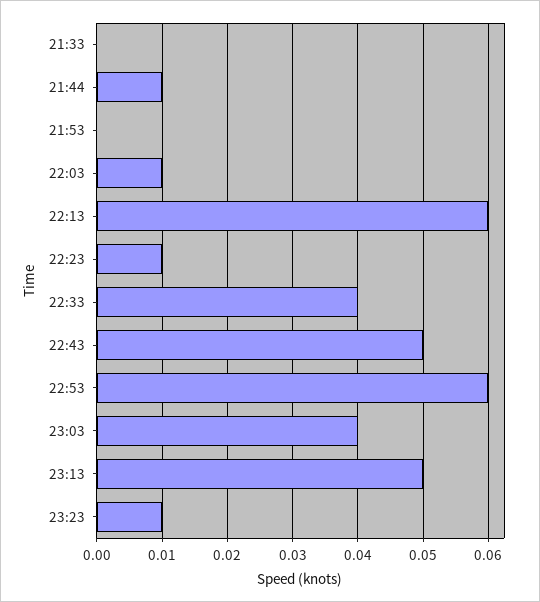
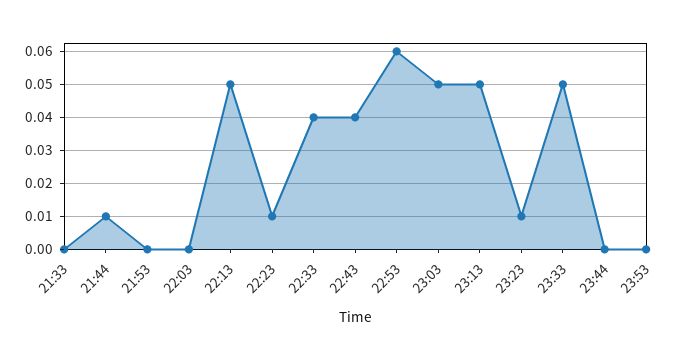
22:03: 0.01 -> 0
22:13: 0.06 -> 0.05
22:43: 0.05 -> 0.04
23:03: 0.04 -> 0.05
23:33: none -> 0.05
23:44: none -> 0
23:53: none -> 0

